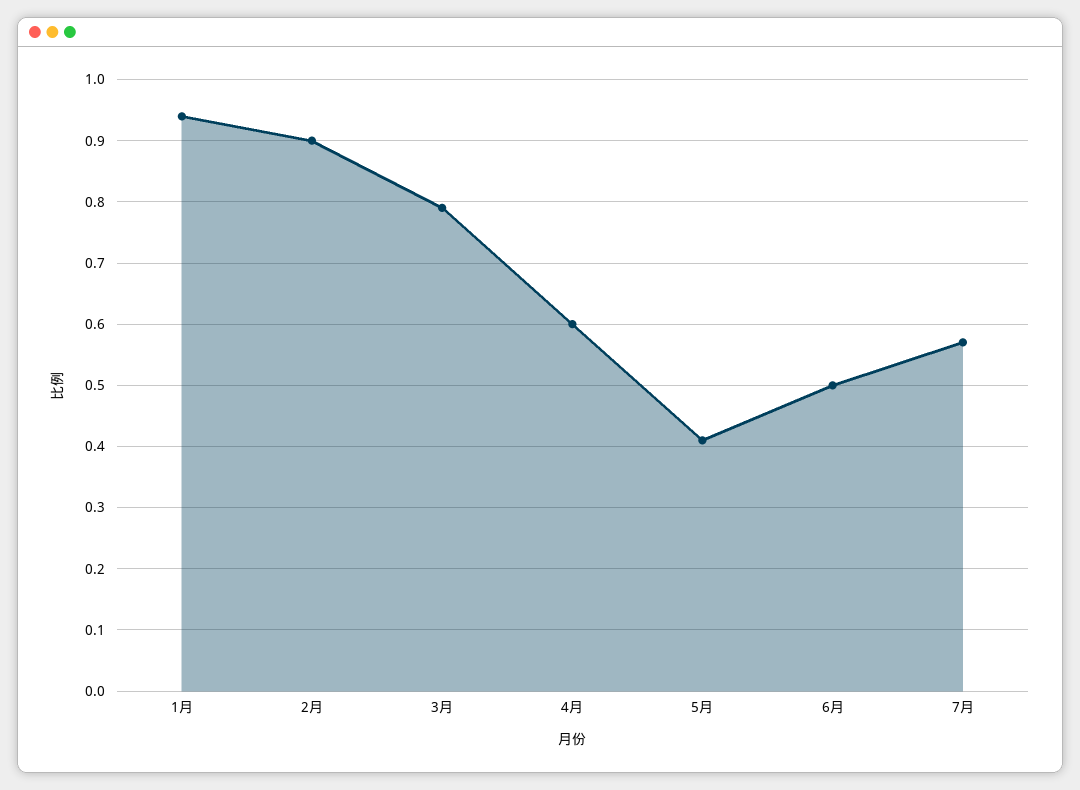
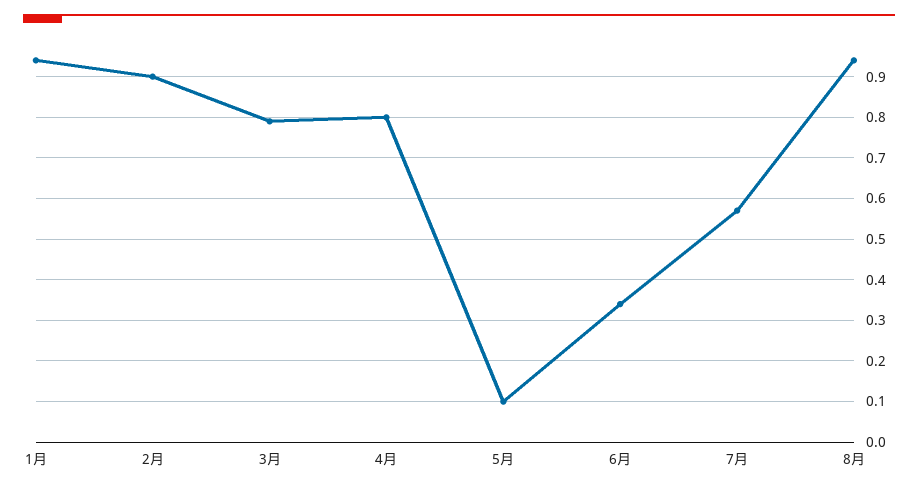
4月: 0.6 -> 0.8
5月: 0.41 -> 0.1
6月: 0.5 -> 0.35
8月: none -> 0.95

